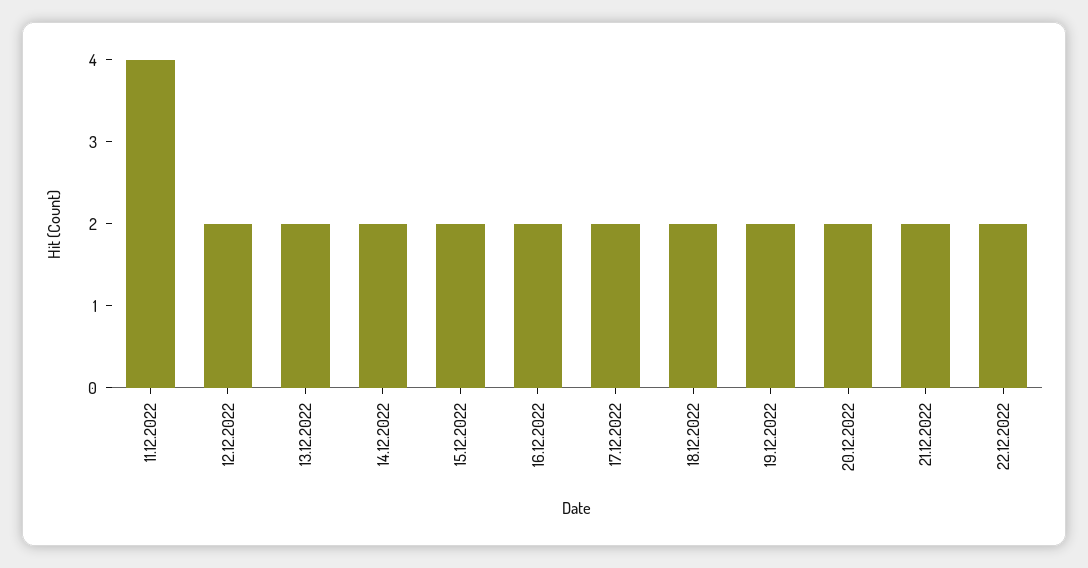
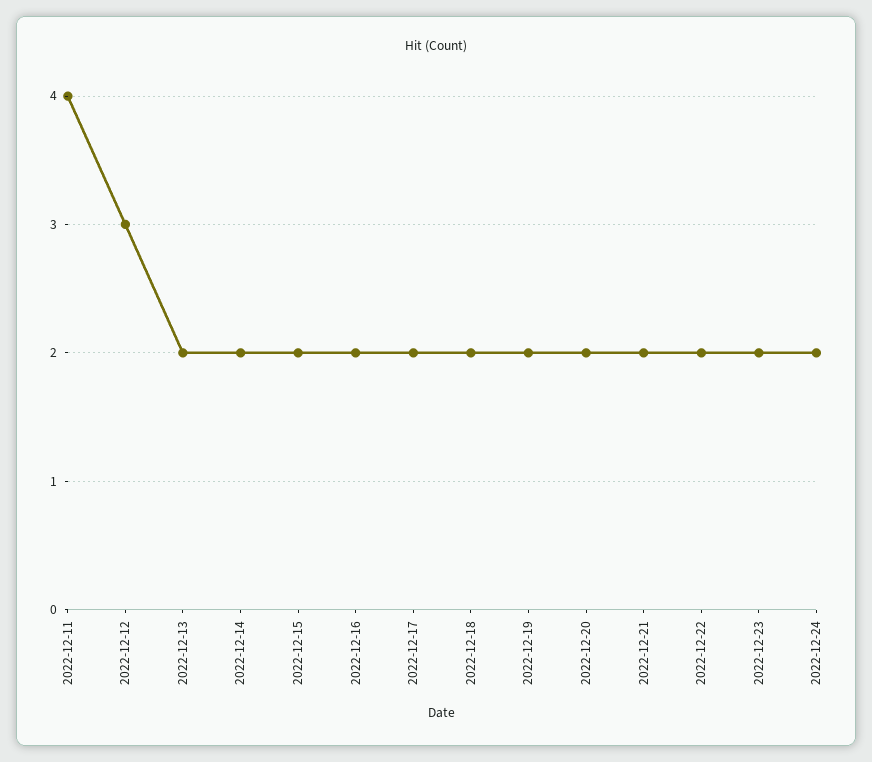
12.12.2022: 2 -> 3
2022-12-23: none -> 2
2022-12-24: none -> 2

